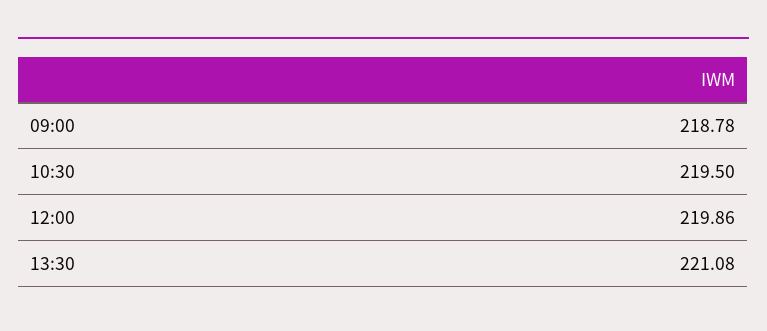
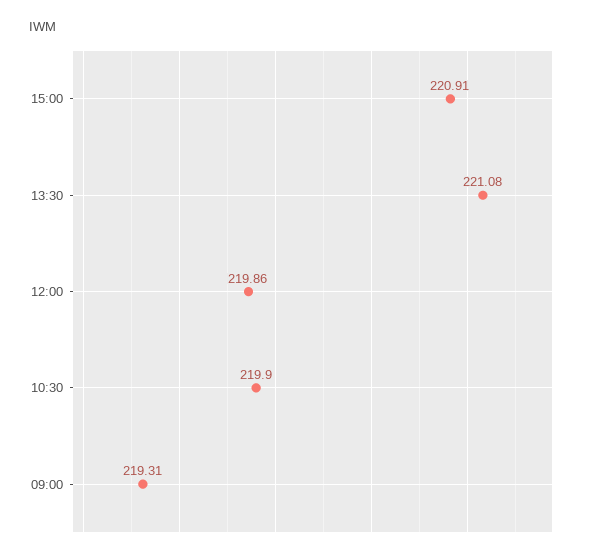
09:00: 218.78 -> 219.31
10:30: 219.5 -> 219.9
15:00: none -> 220.91

